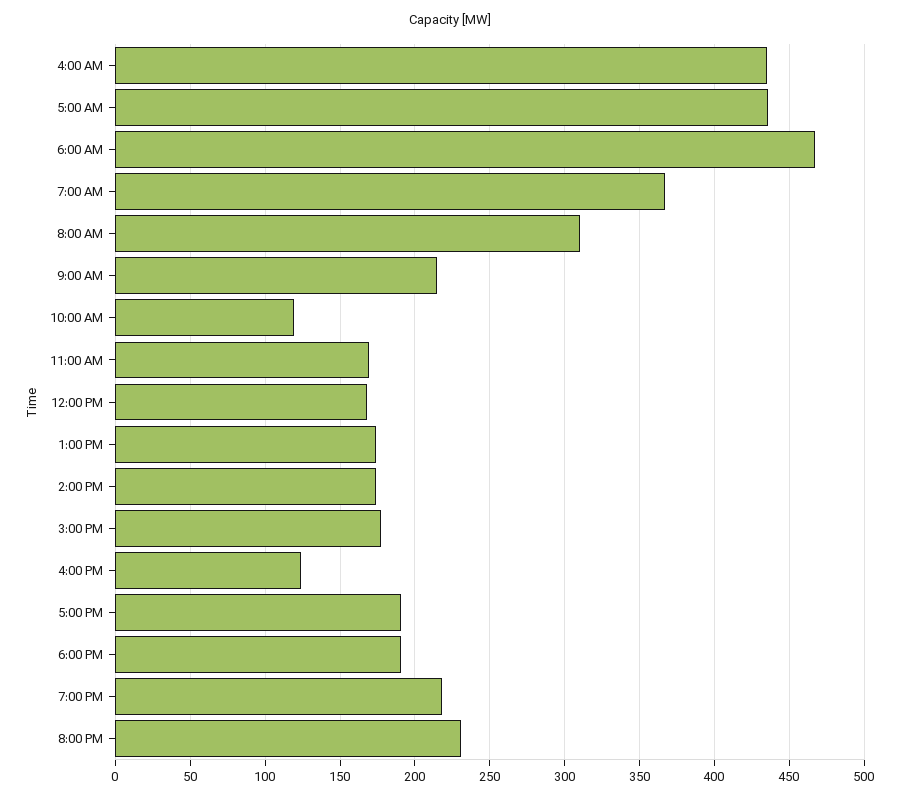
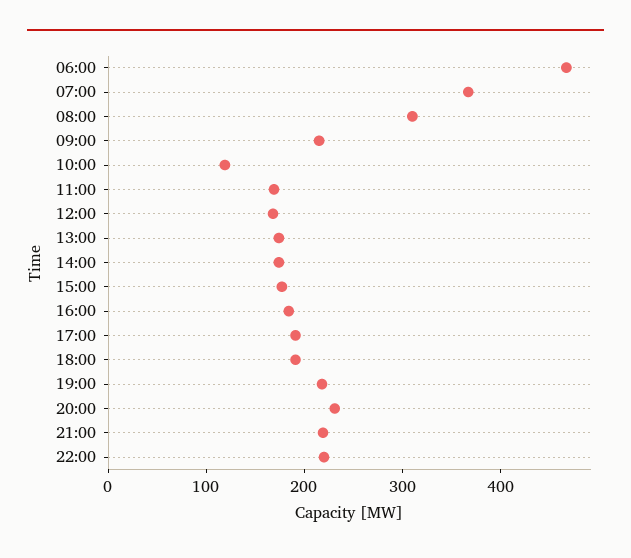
4:00 AM: 435 -> none
5:00 AM: 435 -> none
4:00 PM: 125 -> 180
21:00: none -> 220
22:00: none -> 220

